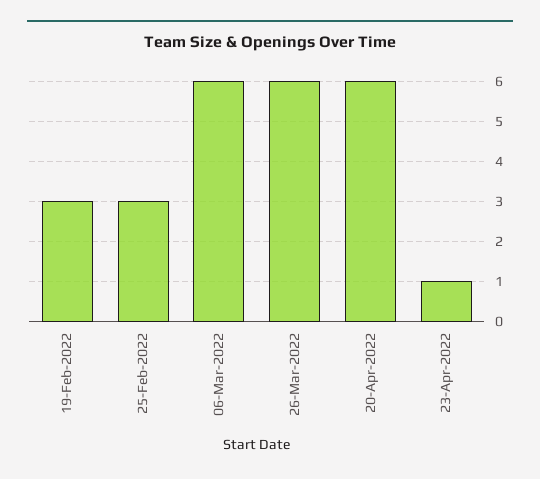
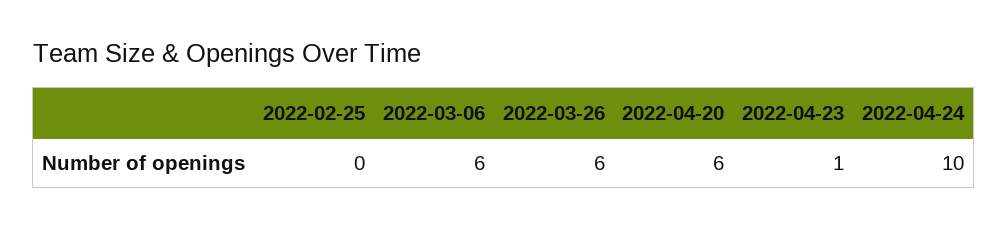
19-Feb-2022: 3 -> none
25-Feb-2022: 3 -> 0
2022-04-24: none -> 10

